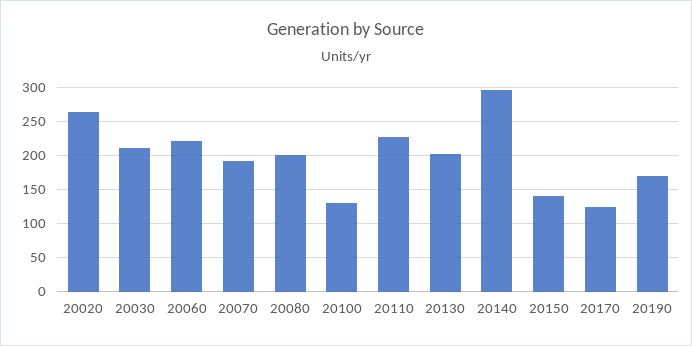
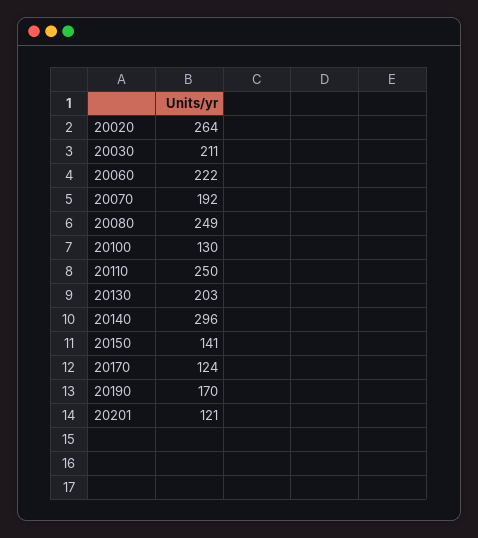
20080: 200 -> 249
20110: 230 -> 250
20201: none -> 121

